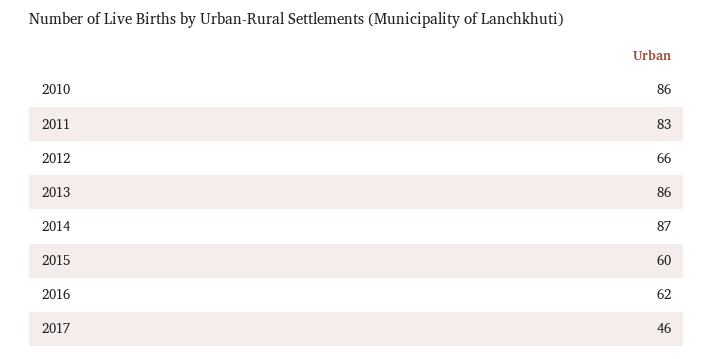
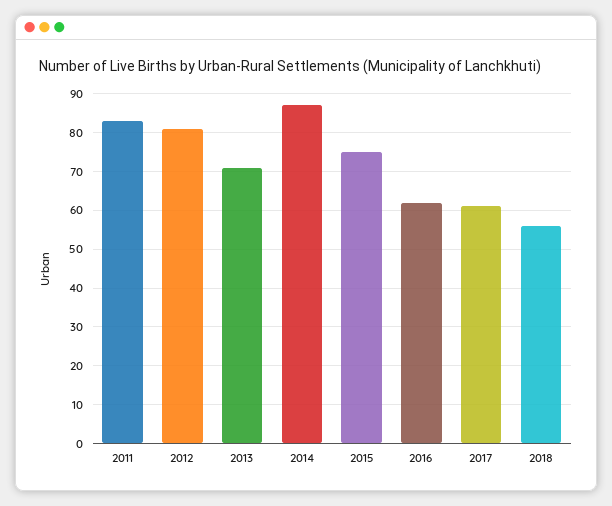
2010: 86 -> none
2012: 66 -> 80
2013: 86 -> 70
2015: 60 -> 75
2017: 46 -> 60
2018: none -> 55

